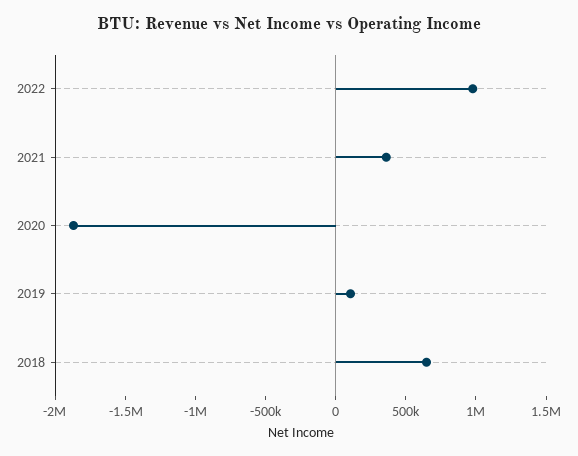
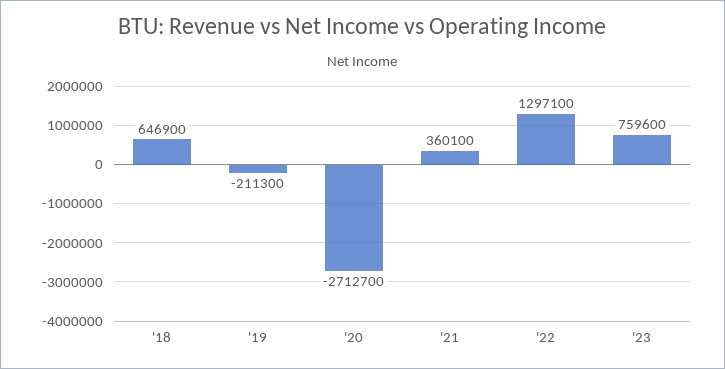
2022: 1000000 -> 1297100
2020: -1900000 -> -2712700
2019: 100000 -> -211300
'23: none -> 759600

